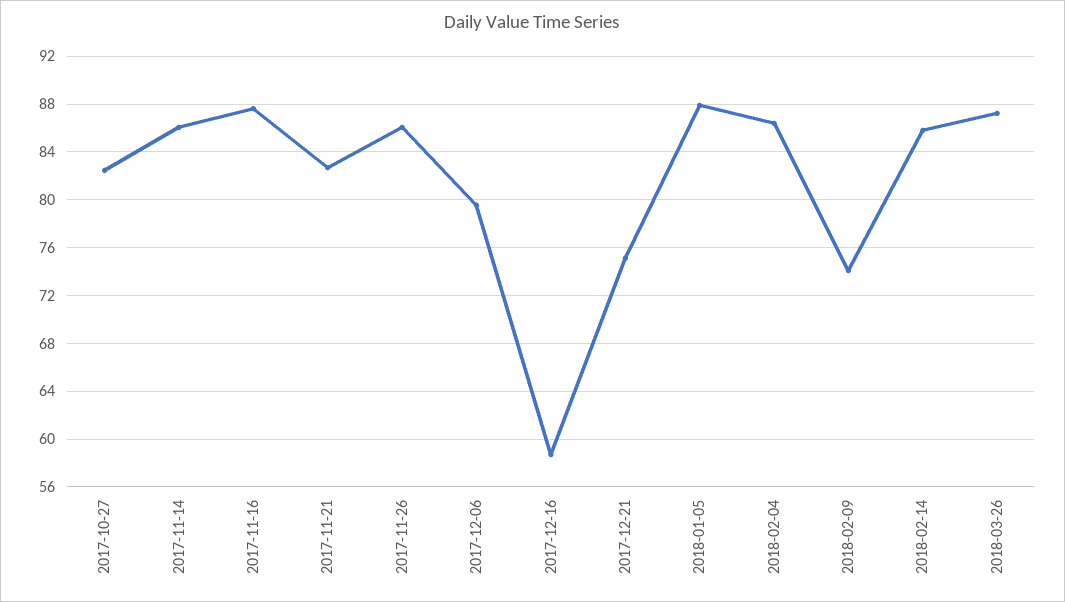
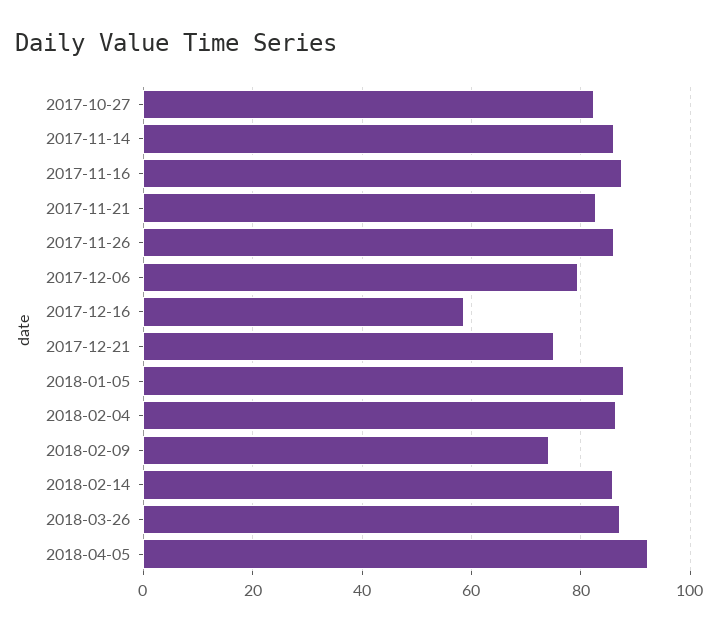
2018-04-05: none -> 92

